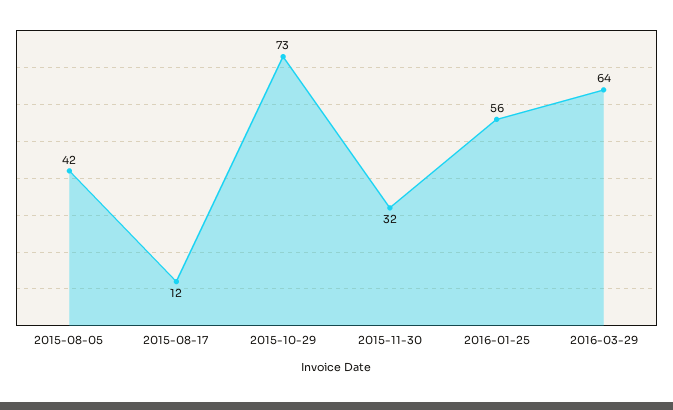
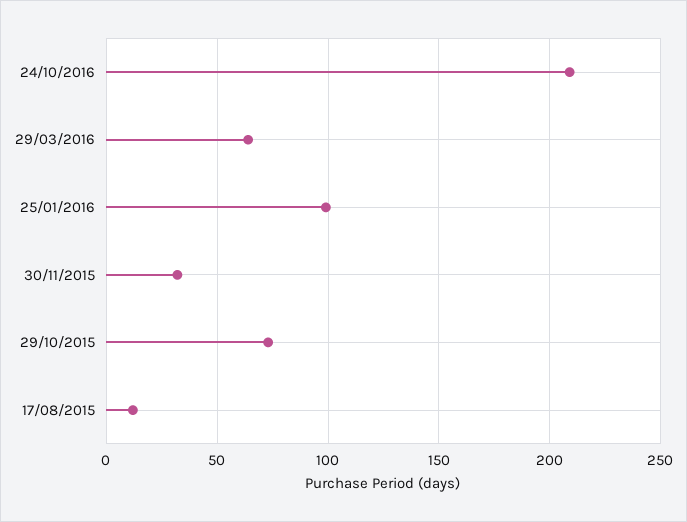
2015-08-05: 42 -> none
2016-01-25: 56 -> 100
24/10/2016: none -> 210

